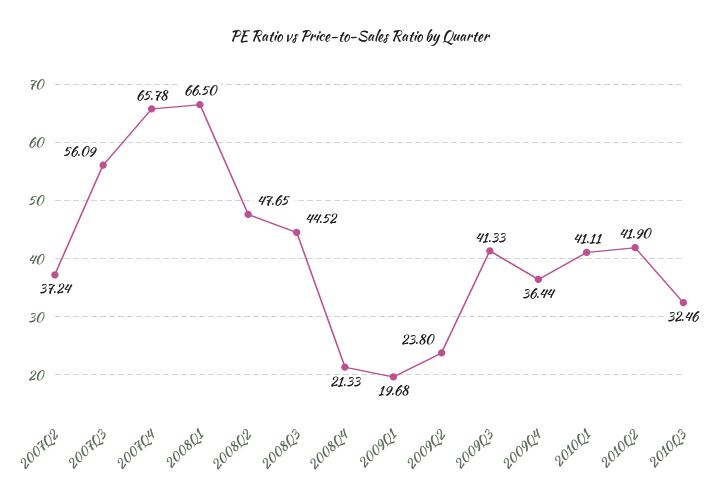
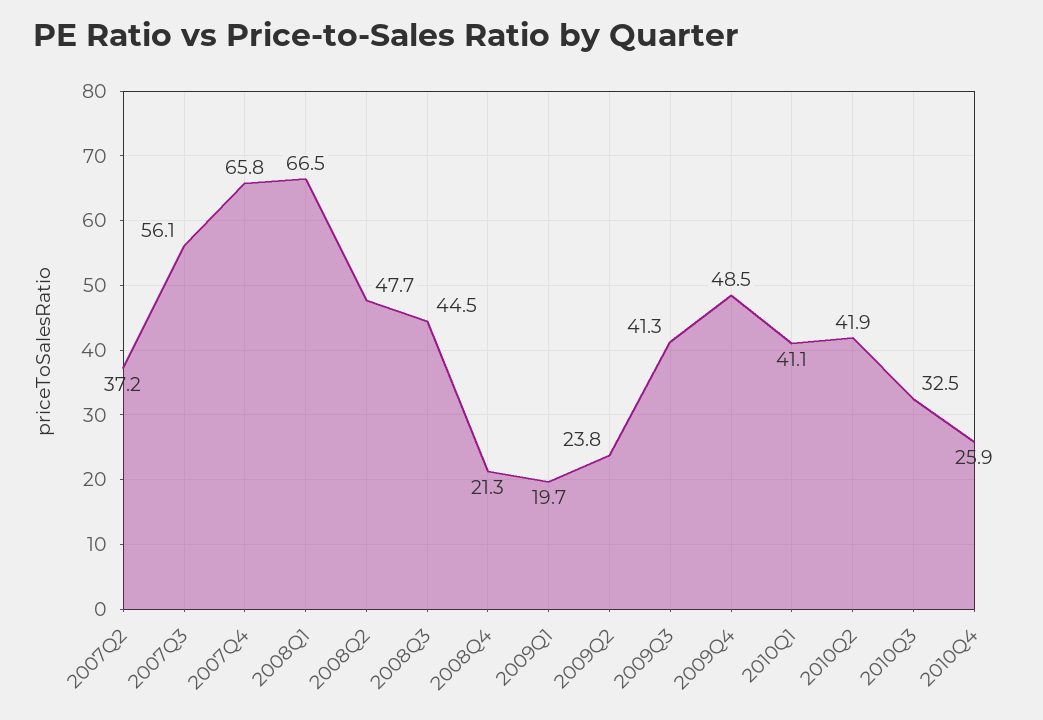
2009Q4: 36.44 -> 48.5
2010Q4: none -> 25.9

